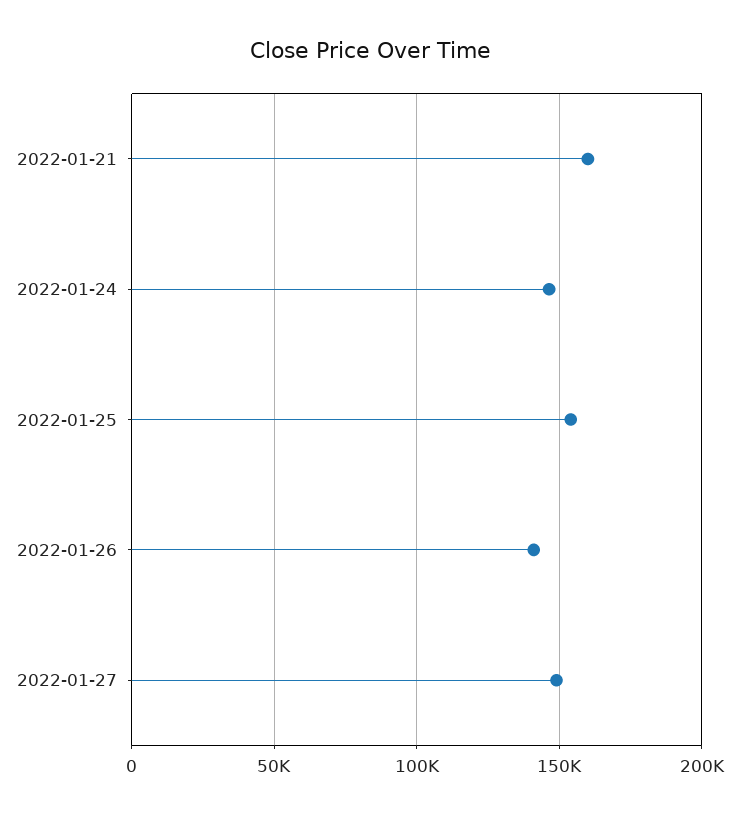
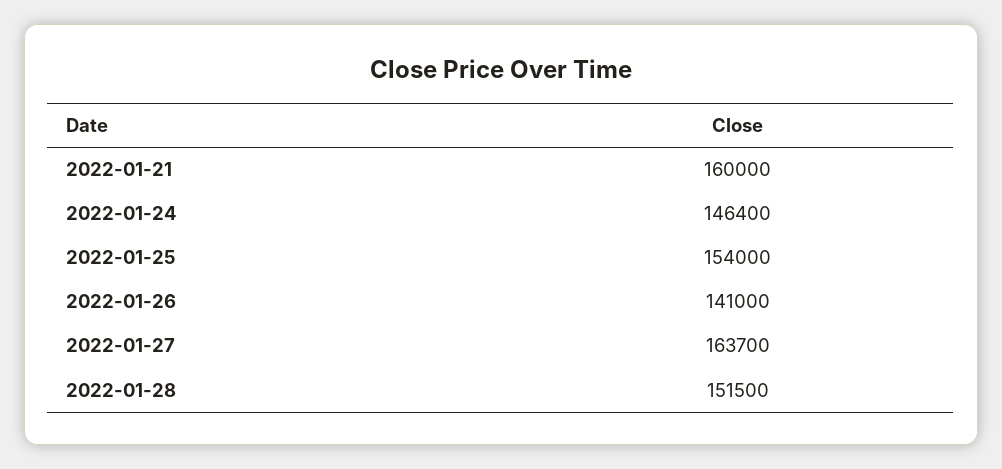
2022-01-27: 150000 -> 163700
2022-01-28: none -> 151500

